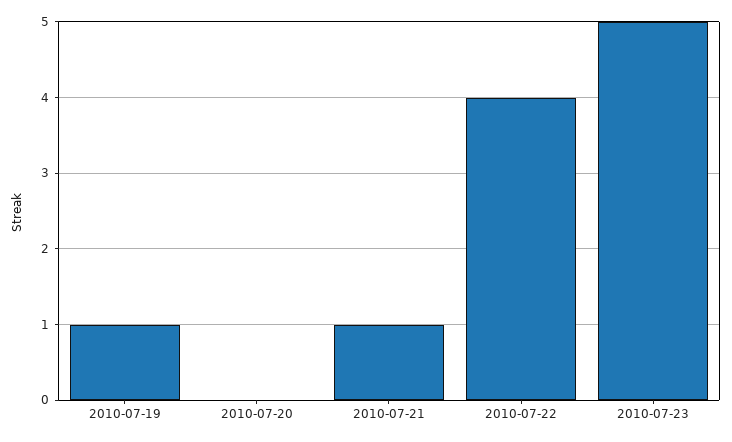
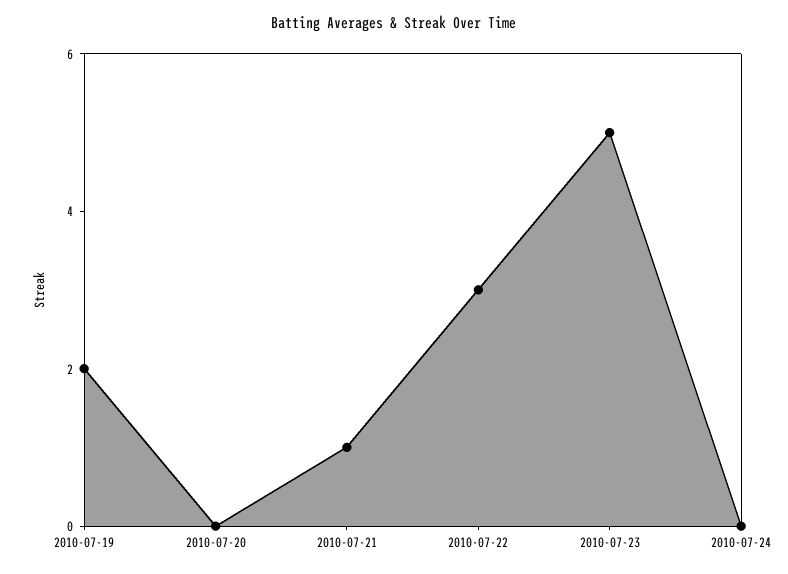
2010-07-19: 1 -> 2
2010-07-22: 4 -> 3
2010-07-24: none -> 0

